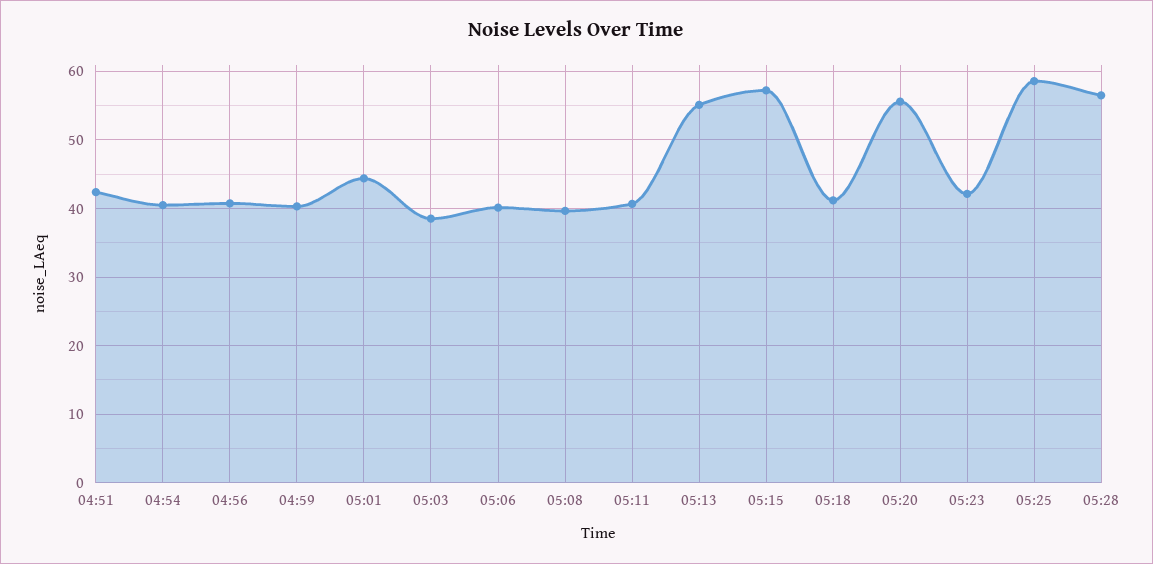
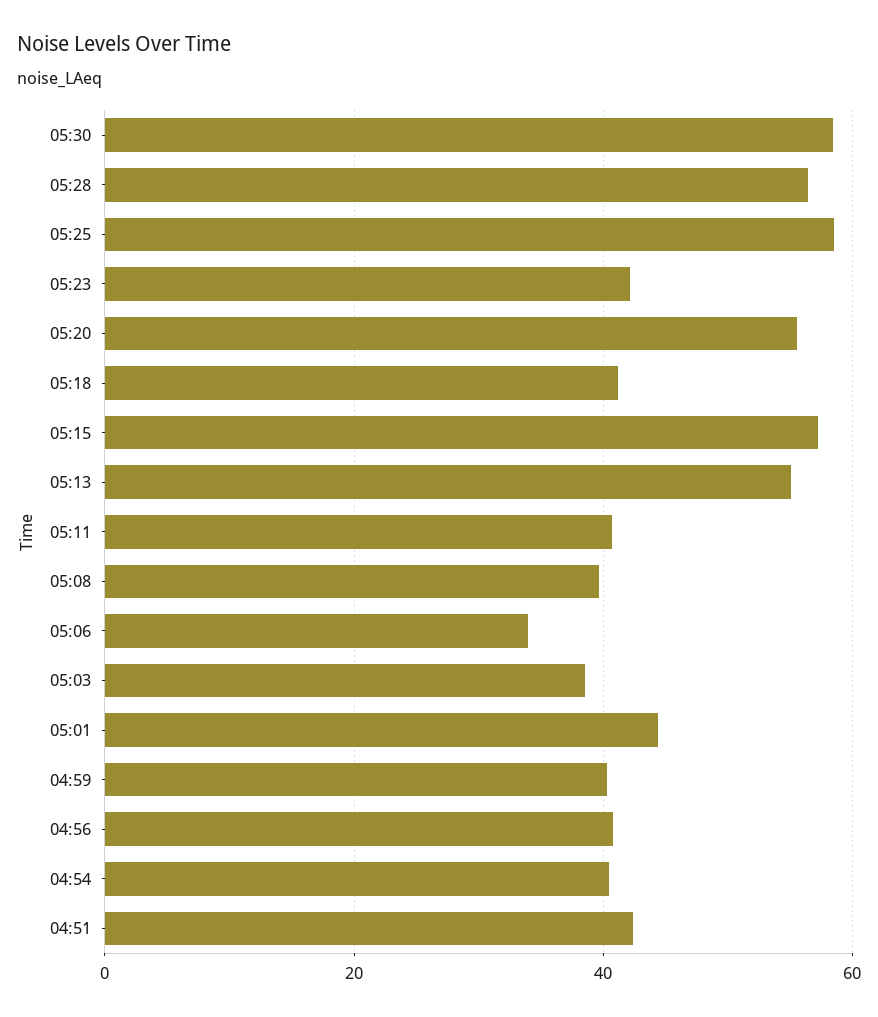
05:06: 40 -> 34
05:30: none -> 58

